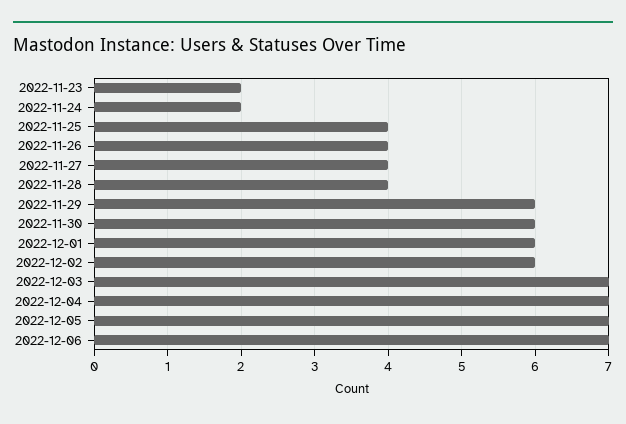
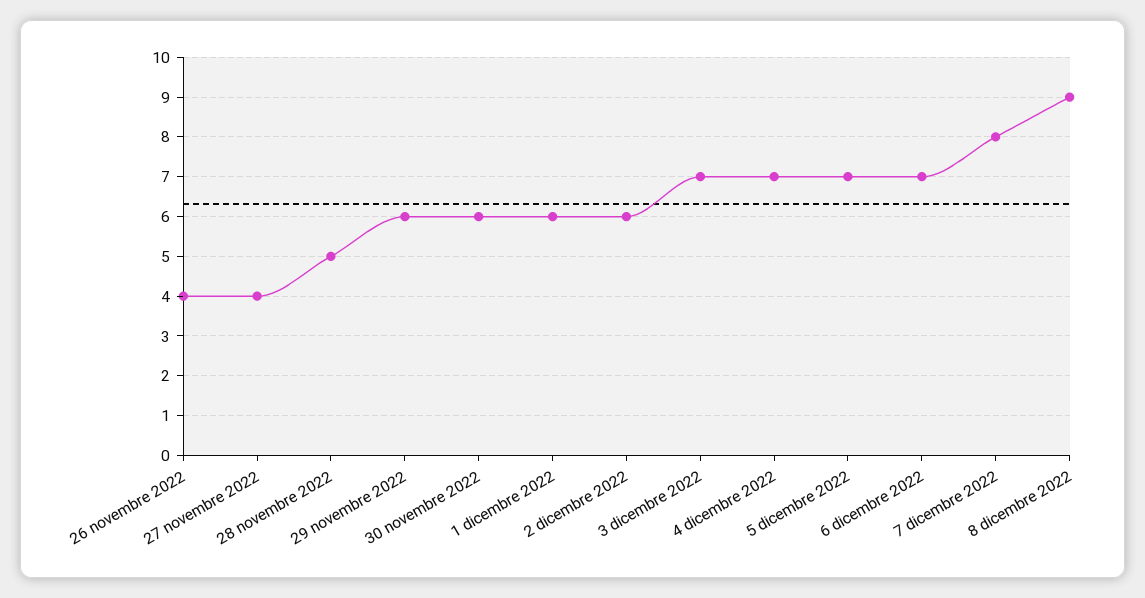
2022-11-23: 2 -> none
2022-11-24: 2 -> none
2022-11-25: 4 -> none
2022-11-28: 4 -> 5
7 dicembre 2022: none -> 8
8 dicembre 2022: none -> 9

